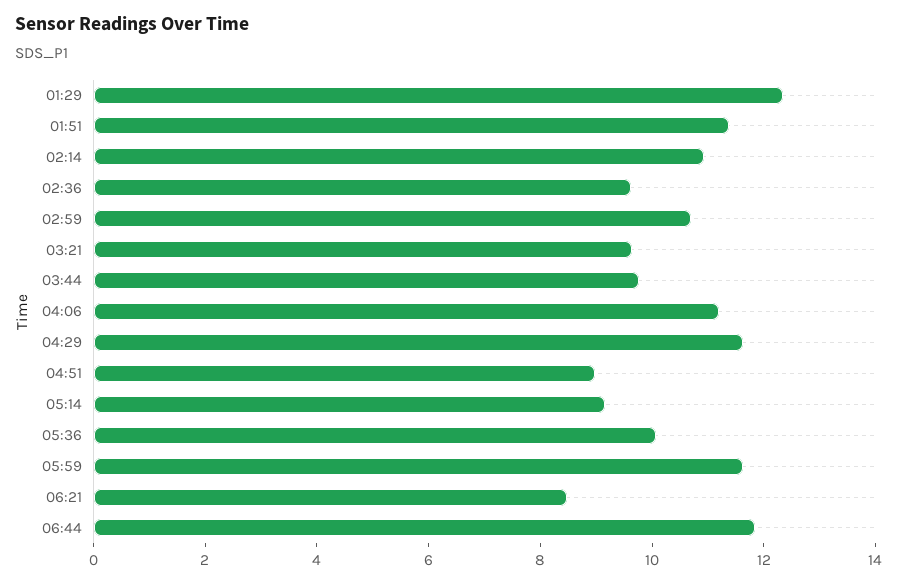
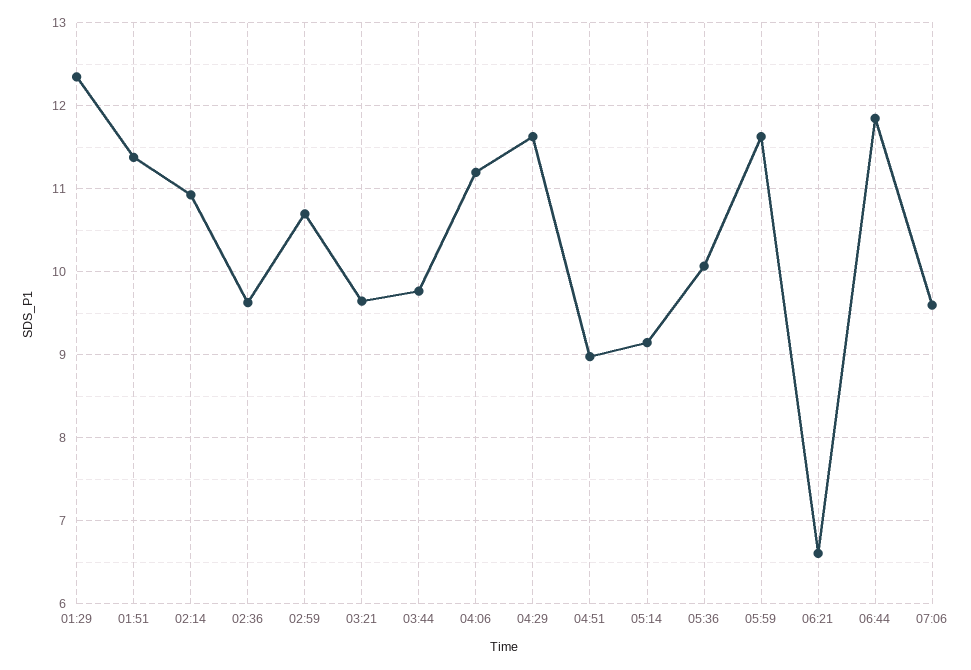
06:21: 8.5 -> 6.6
07:06: none -> 9.6

